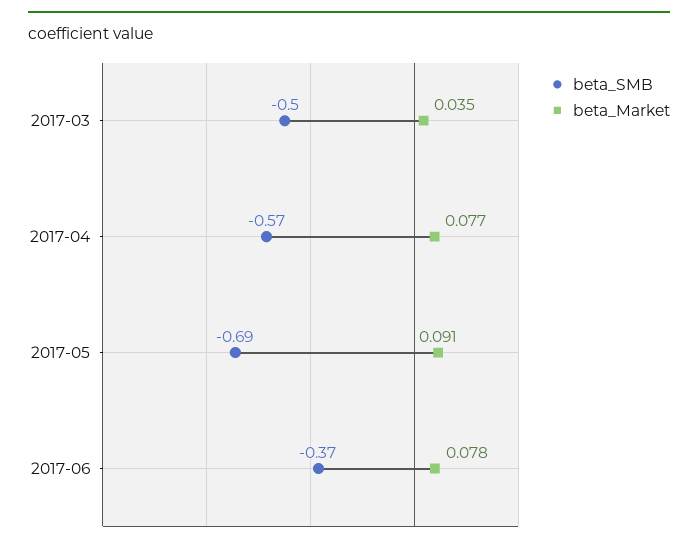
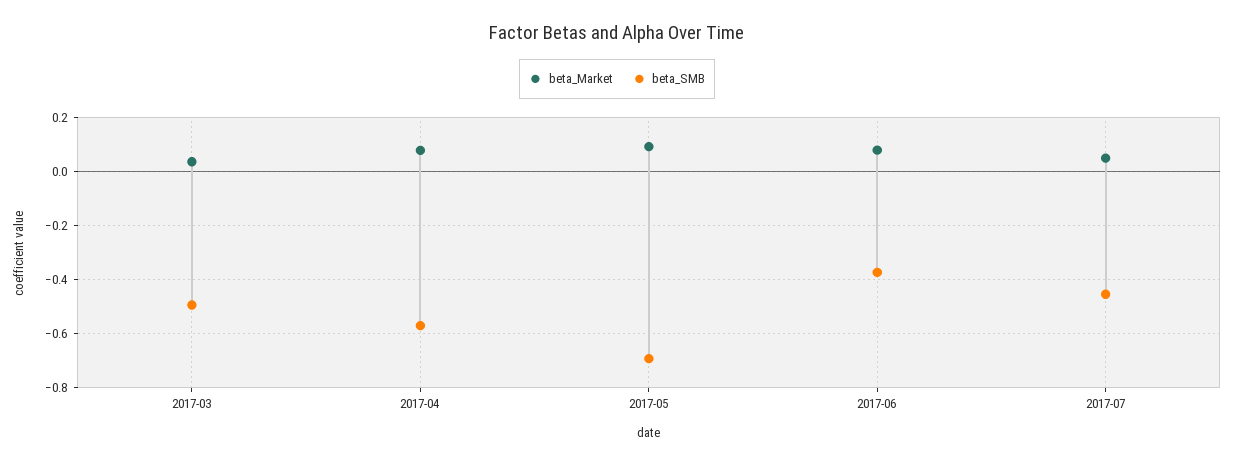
beta_Market, 2017-07: none -> 0.05
beta_SMB, 2017-07: none -> -0.45

